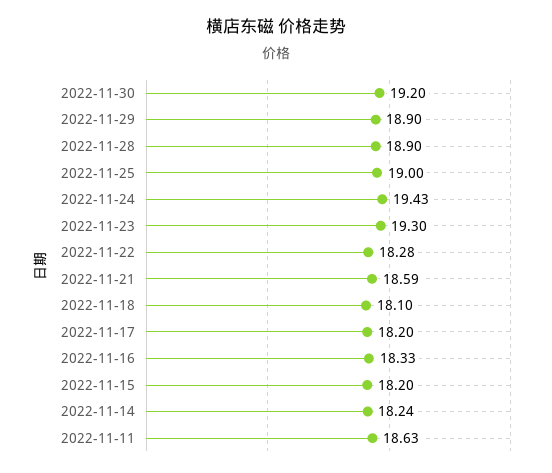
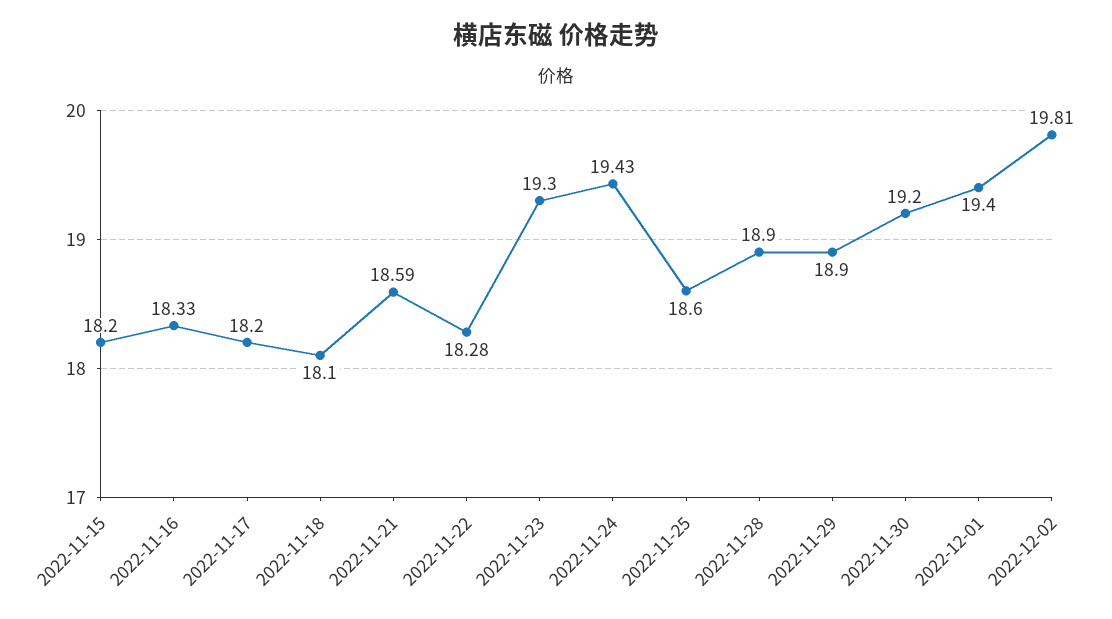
2022-11-25: 19 -> 18.6
2022-11-14: 18.24 -> none
2022-11-11: 18.63 -> none
2022-12-01: none -> 19.4
2022-12-02: none -> 19.81

